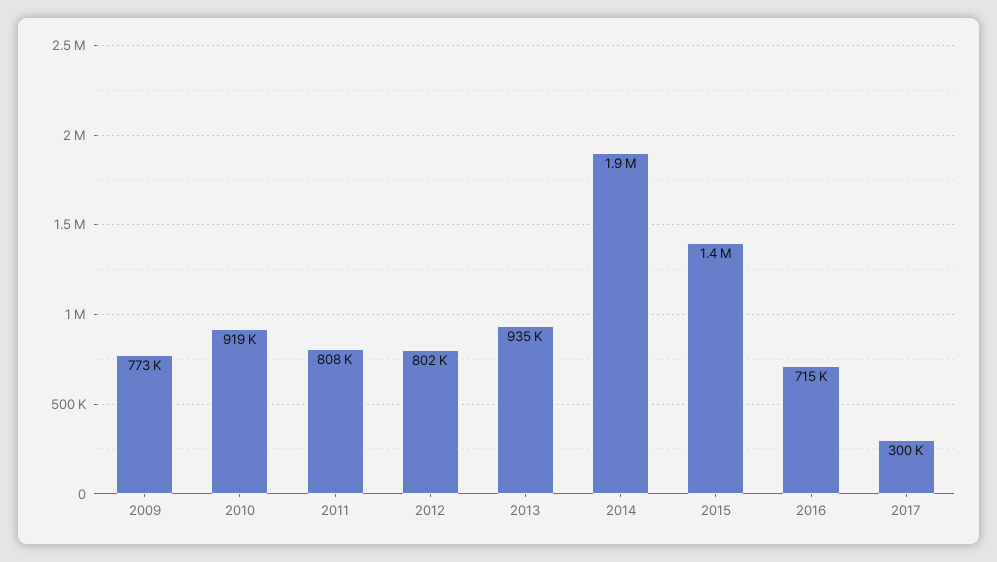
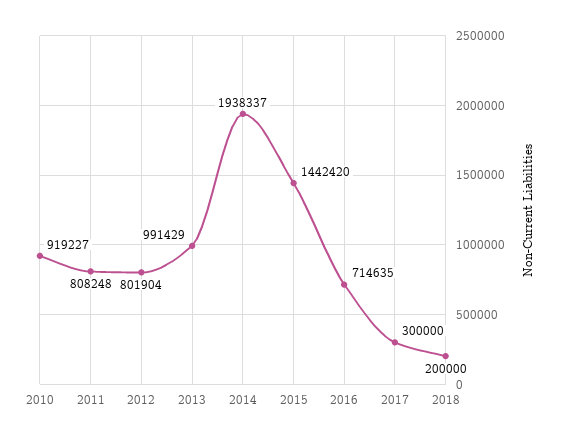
2009: 773000 -> none
2013: 935000 -> 991429
2018: none -> 200000

